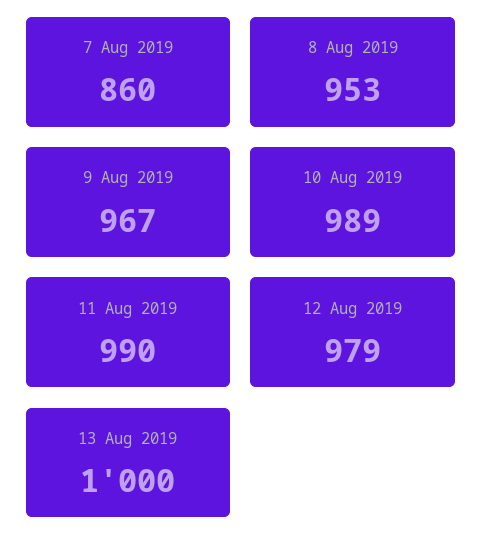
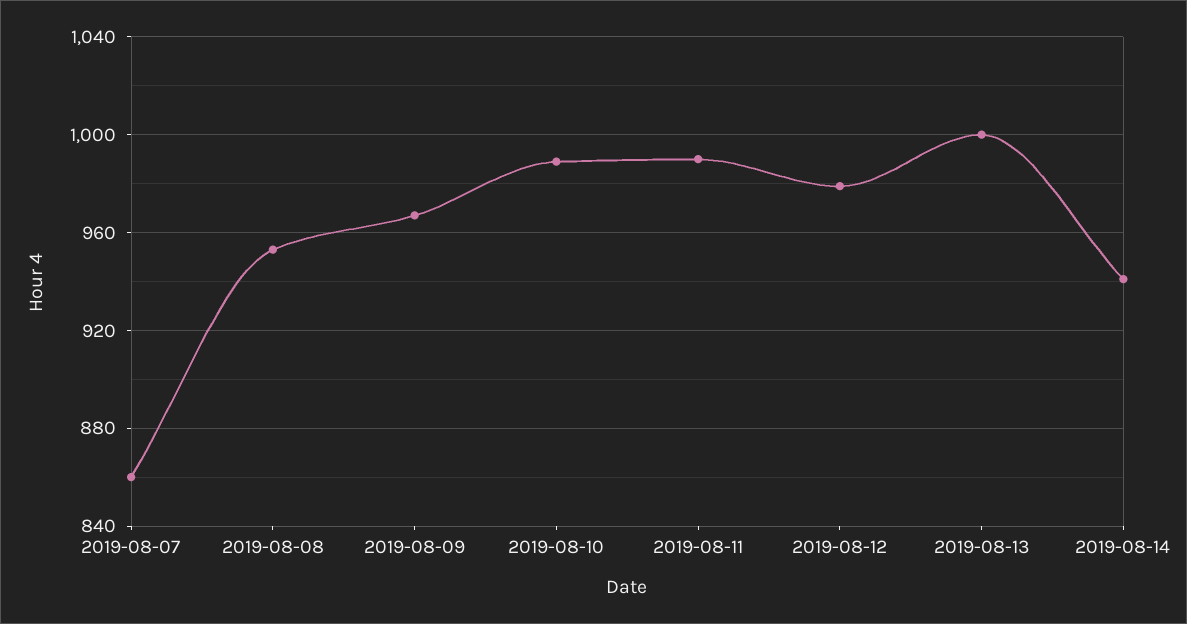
2019-08-14: none -> 940

